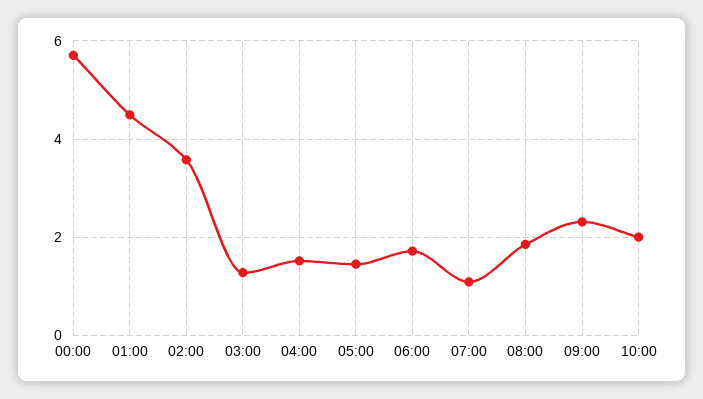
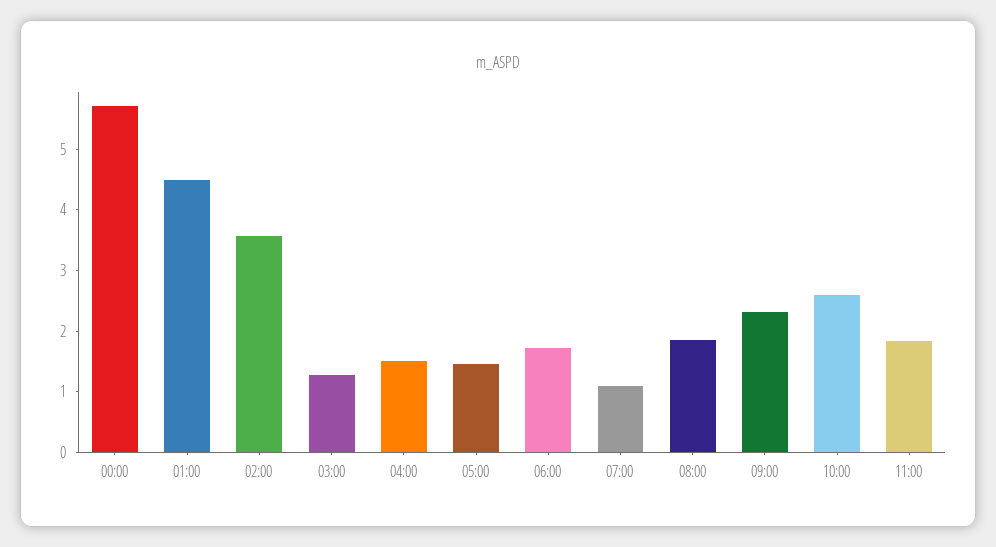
10:00: 2 -> 2.6
11:00: none -> 1.8

